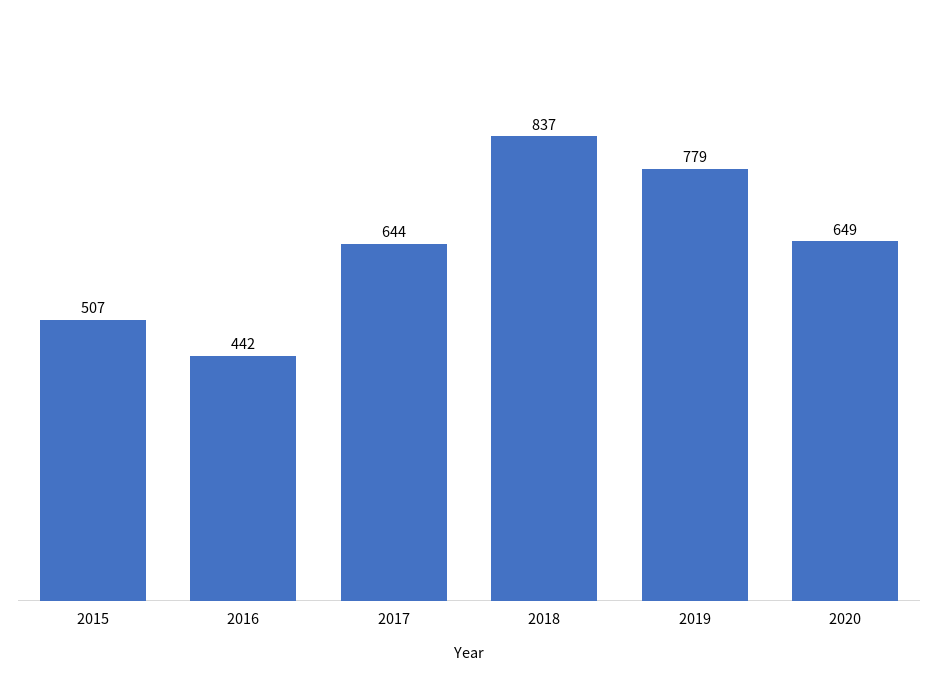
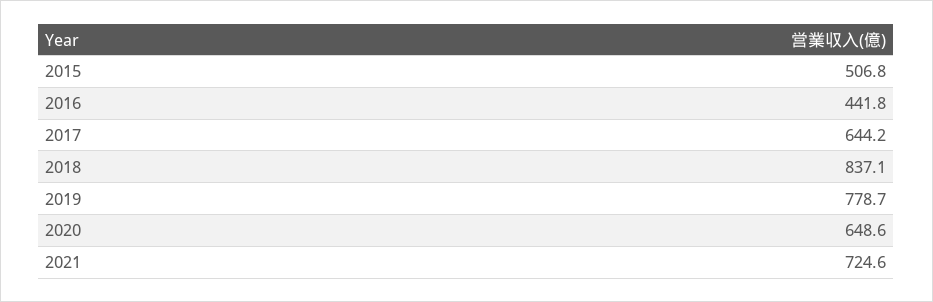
2021: none -> 724.6

